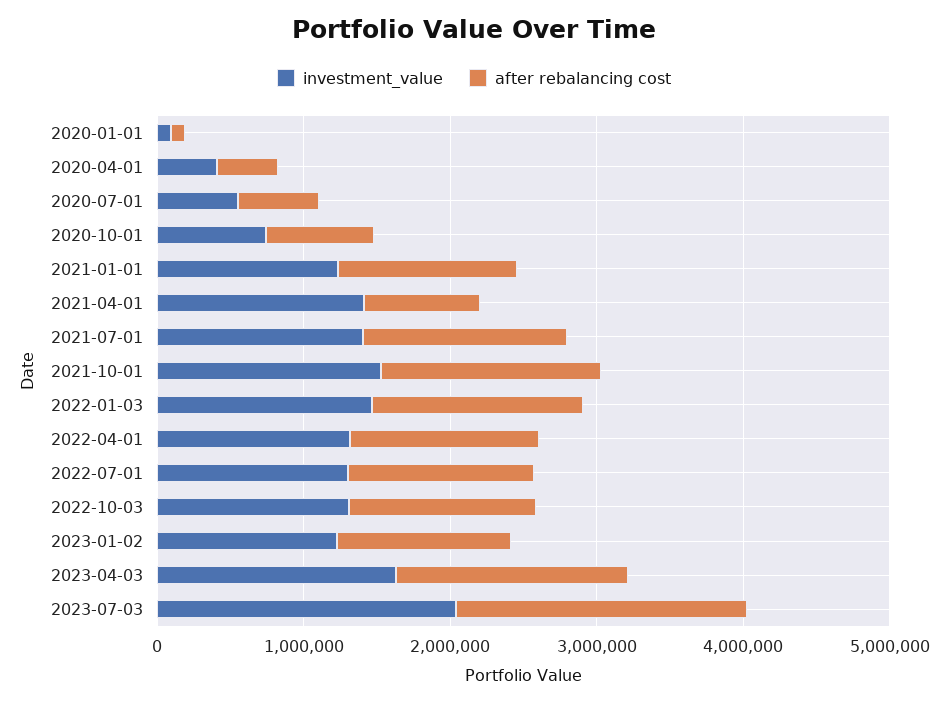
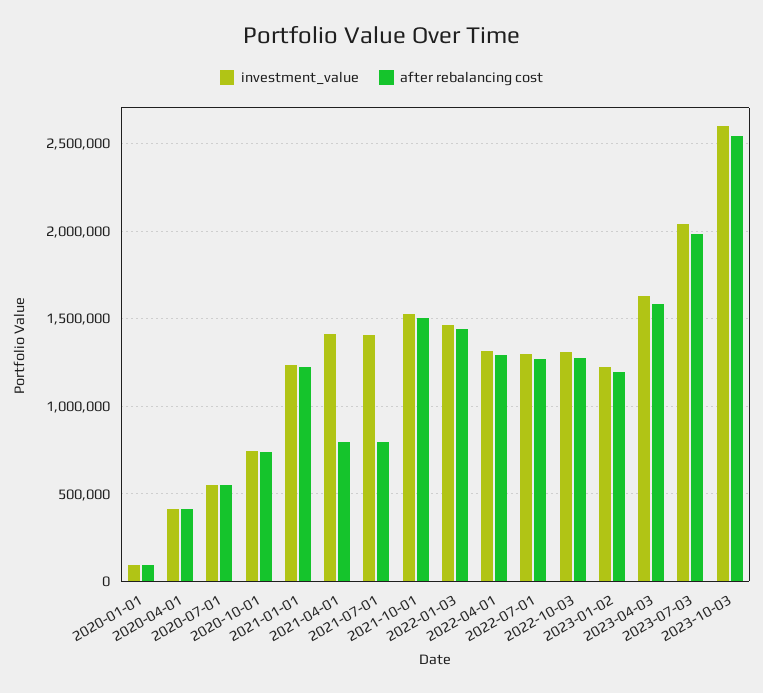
after rebalancing cost, 2021-07-01: 1400000 -> 800000
investment_value, 2023-10-03: none -> 2600000
after rebalancing cost, 2023-10-03: none -> 2550000

